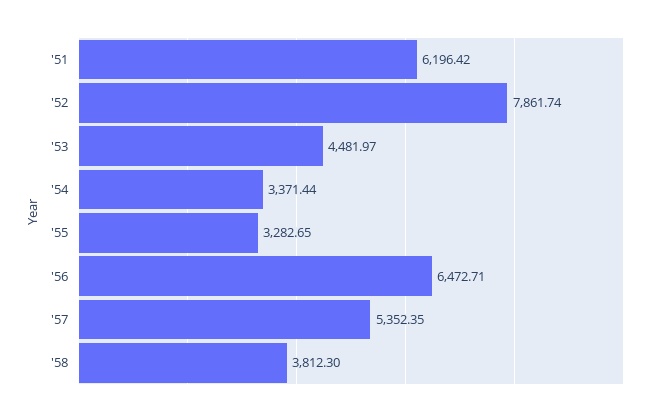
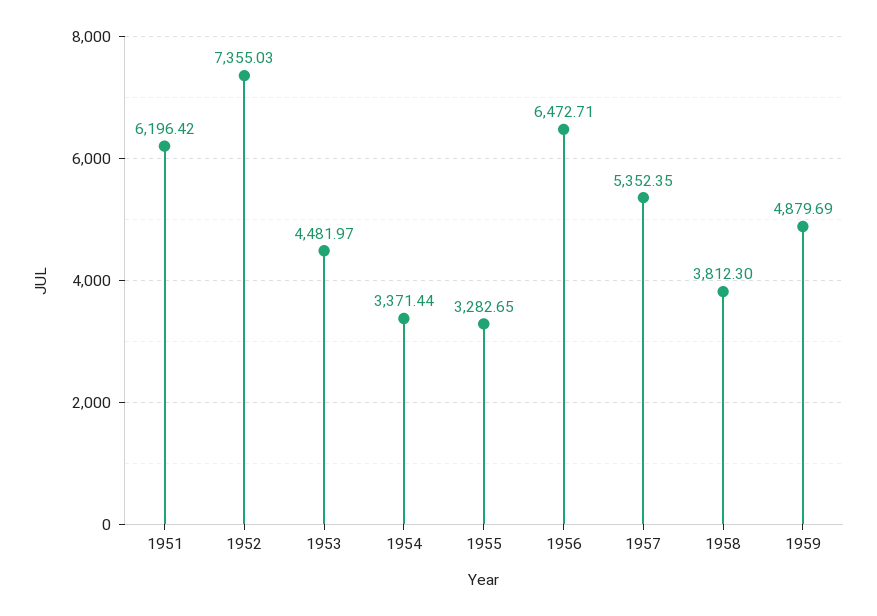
'52: 7861.74 -> 7355.03
1959: none -> 4879.69

